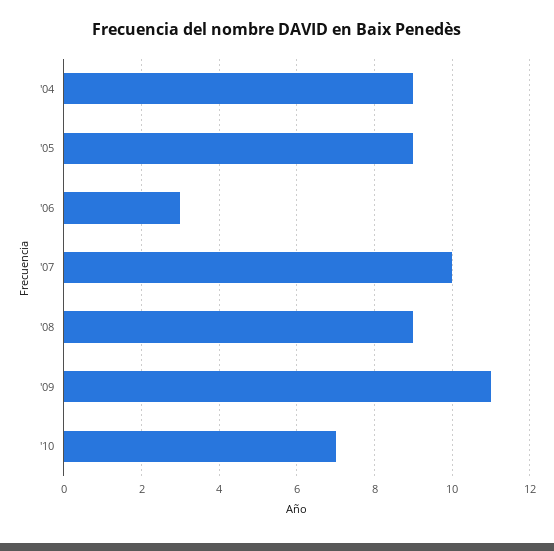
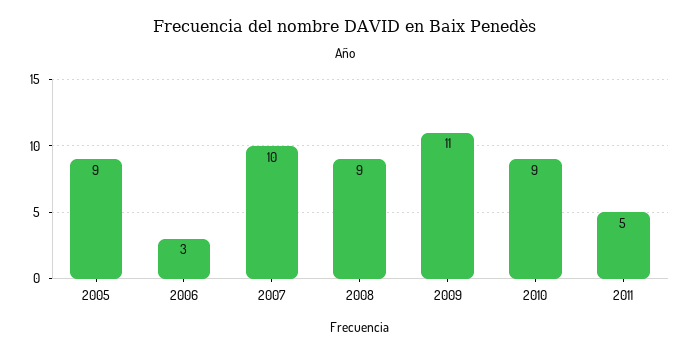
'04: 9 -> none
'10: 7 -> 9
2011: none -> 5

